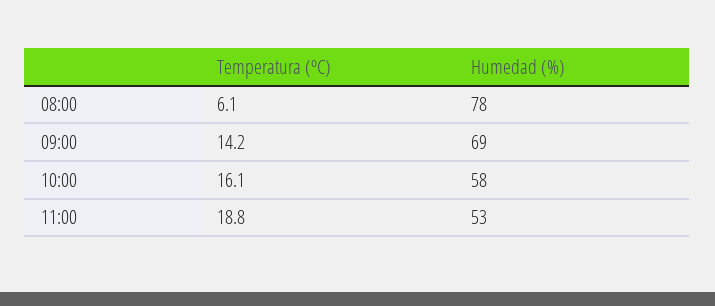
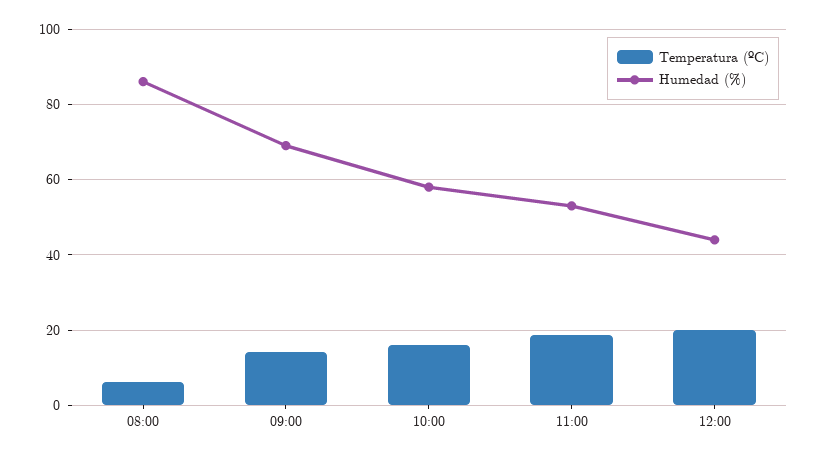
Humedad (%), 08:00: 78 -> 86
Temperatura (ºC), 12:00: none -> 20
Humedad (%), 12:00: none -> 44

